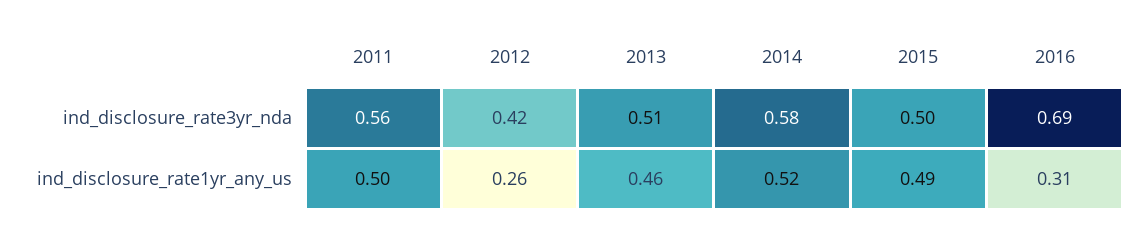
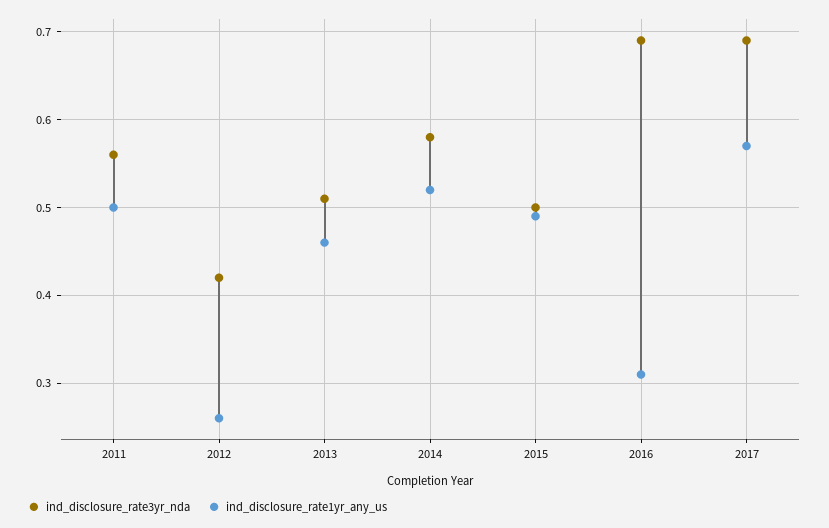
ind_disclosure_rate3yr_nda, 2017: none -> 0.69
ind_disclosure_rate1yr_any_us, 2017: none -> 0.57

